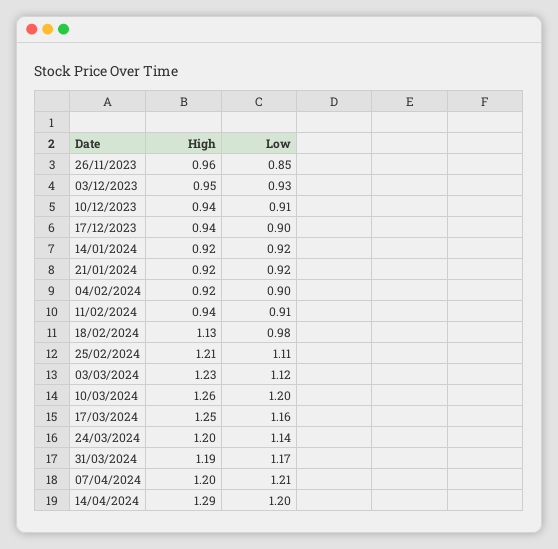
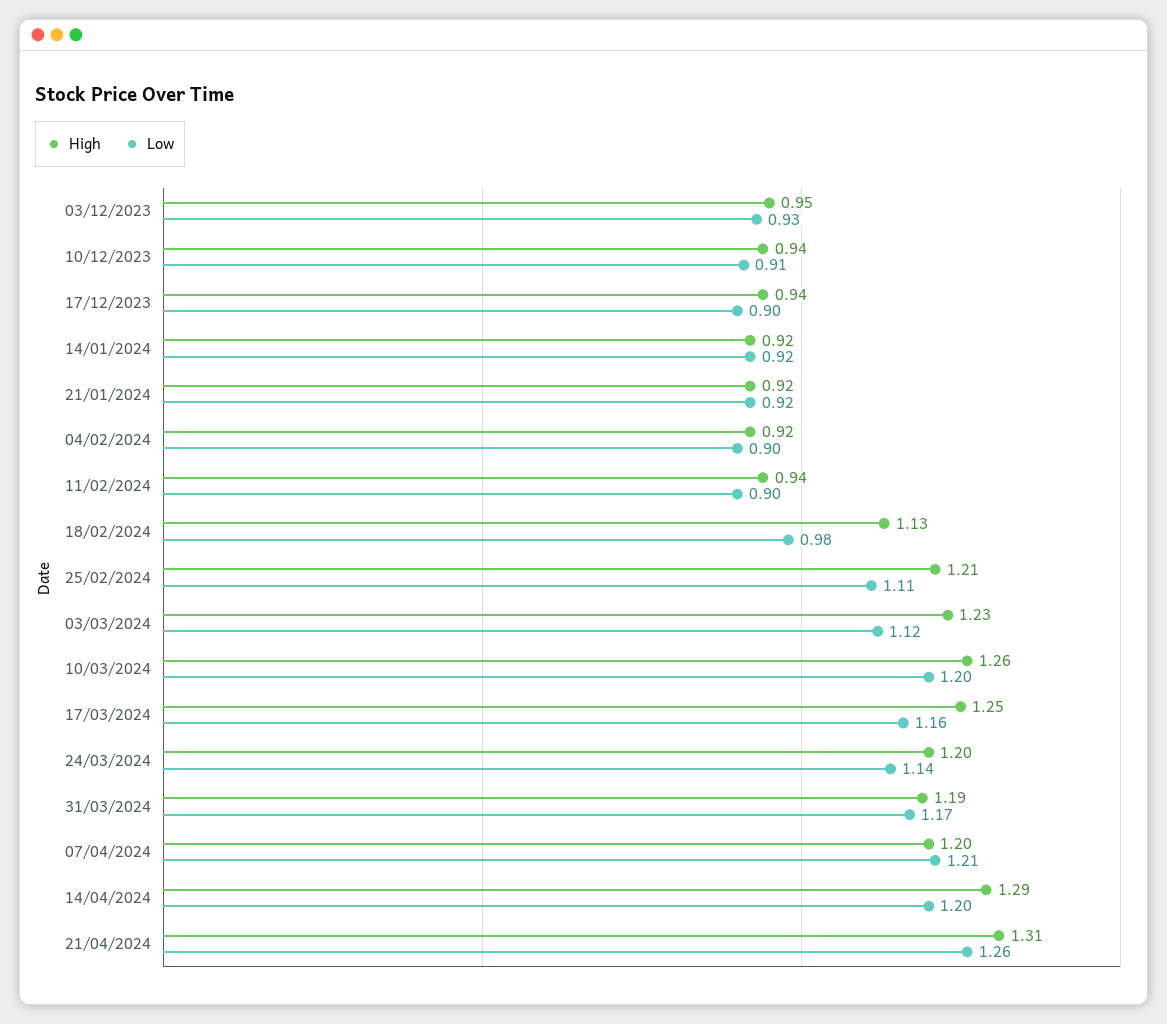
High, 26/11/2023: 0.96 -> none
Low, 26/11/2023: 0.85 -> none
Low, 11/02/2024: 0.91 -> 0.9
High, 21/04/2024: none -> 1.31
Low, 21/04/2024: none -> 1.26

